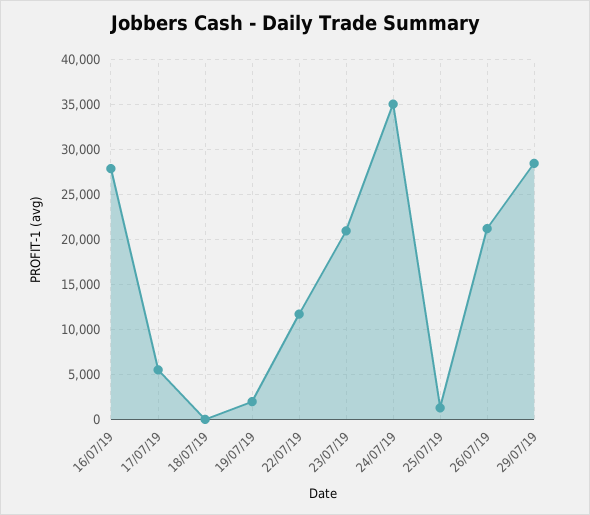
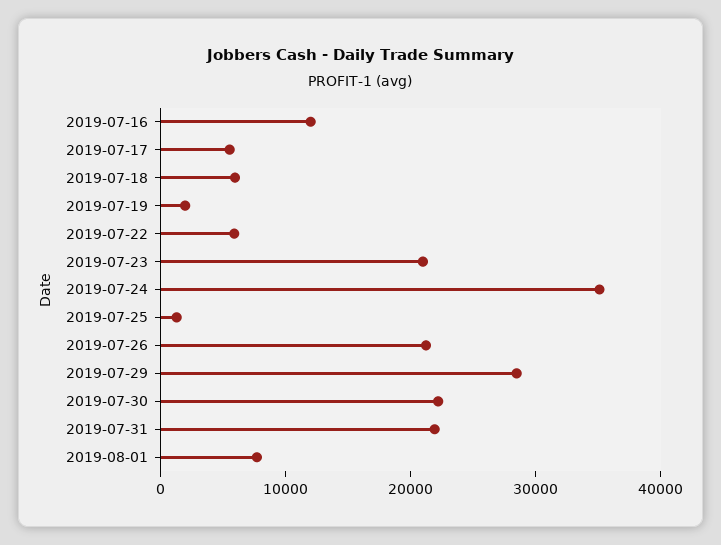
16/07/19: 28000 -> 12000
18/07/19: 0 -> 6000
22/07/19: 12000 -> 6000
2019-07-30: none -> 22000
2019-07-31: none -> 22000
2019-08-01: none -> 8000

